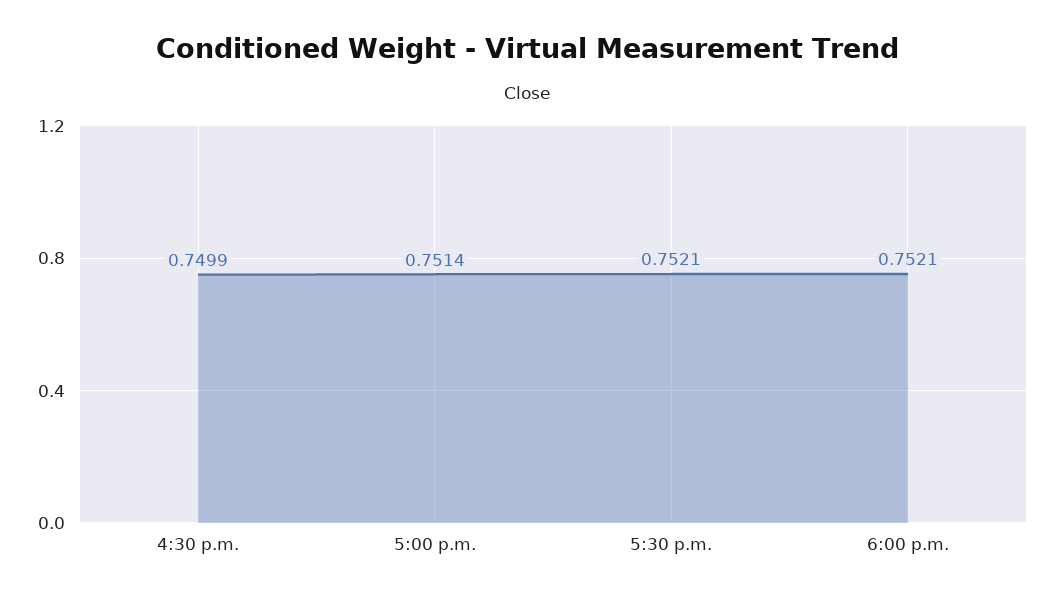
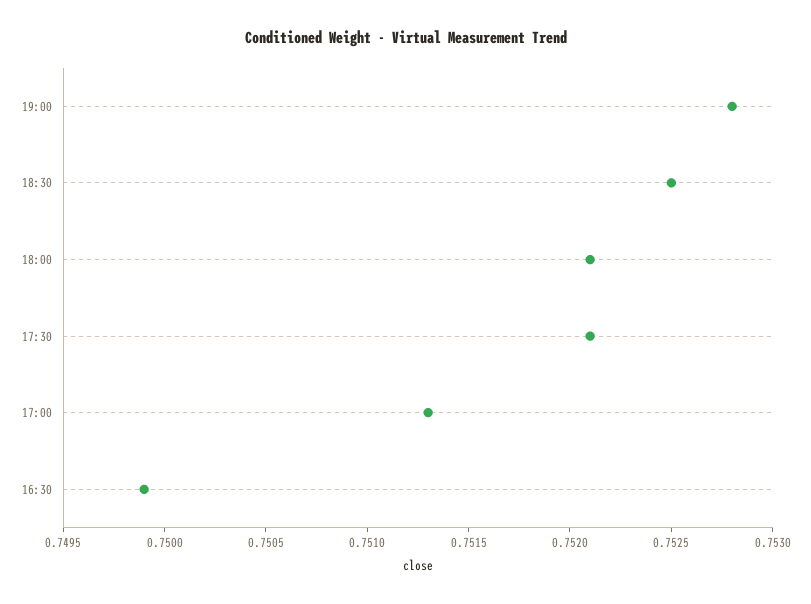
5:00 p.m.: 0.7514 -> 0.7513
19:00: none -> 0.7528
18:30: none -> 0.7525

